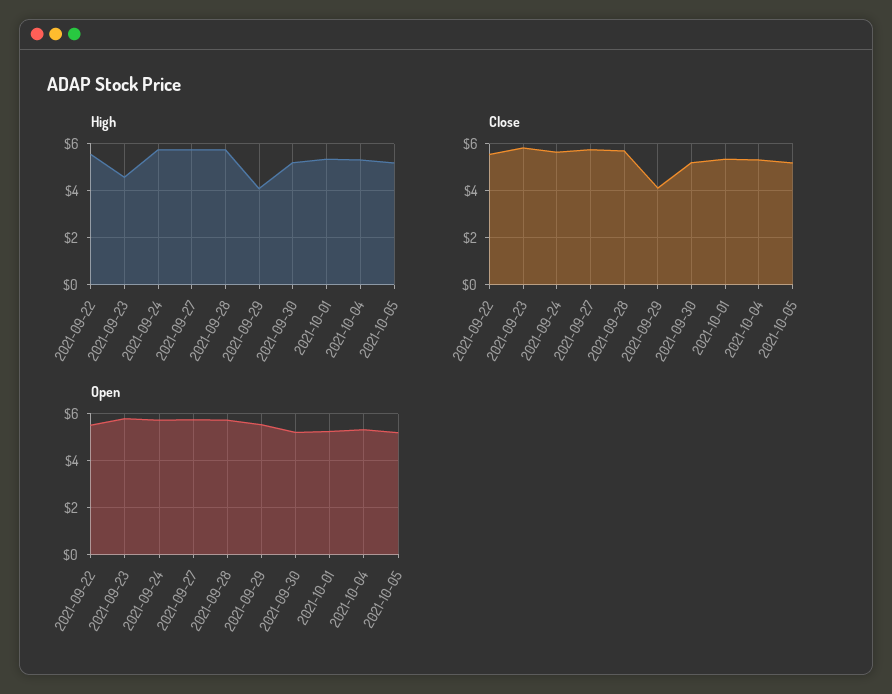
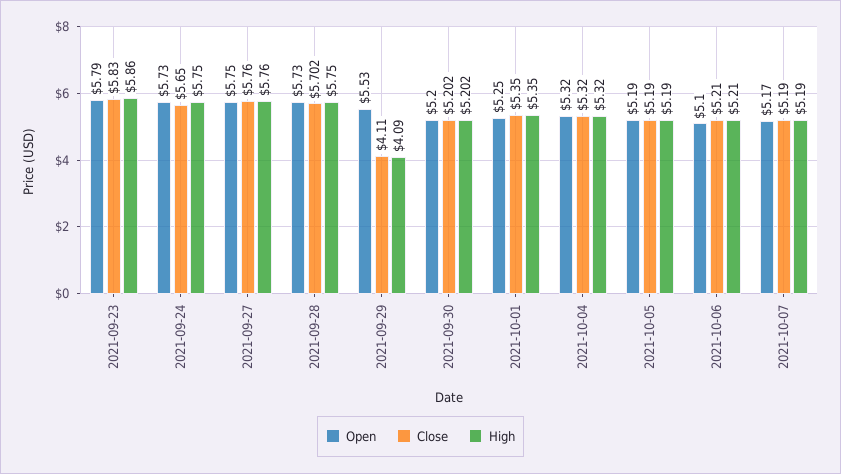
High, 2021-09-22: 5.5 -> none
High, 2021-09-23: 4.5 -> 5.86
Close, 2021-09-22: 5.5 -> none
Open, 2021-09-22: 5.5 -> none
Open, 2021-10-06: none -> 5.1
Close, 2021-10-06: none -> 5.21
High, 2021-10-06: none -> 5.21
Open, 2021-10-07: none -> 5.17
Close, 2021-10-07: none -> 5.19
High, 2021-10-07: none -> 5.19

